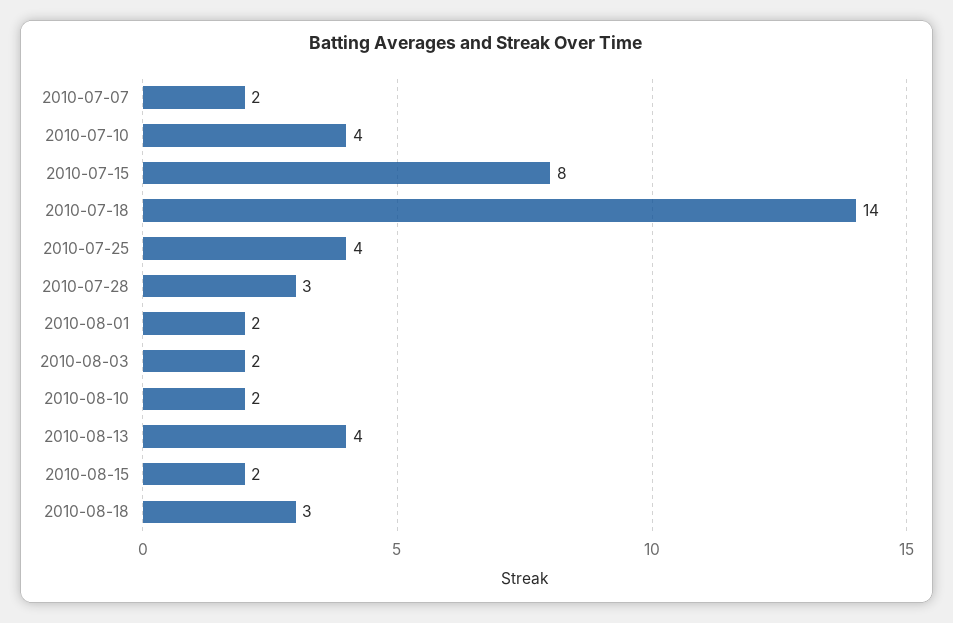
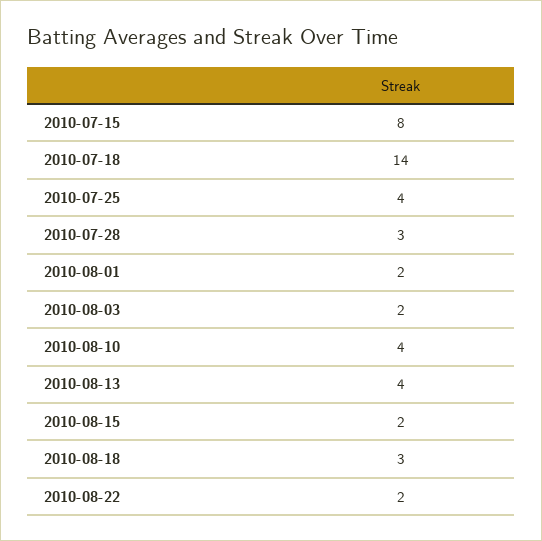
2010-07-07: 2 -> none
2010-07-10: 4 -> none
2010-08-10: 2 -> 4
2010-08-22: none -> 2

